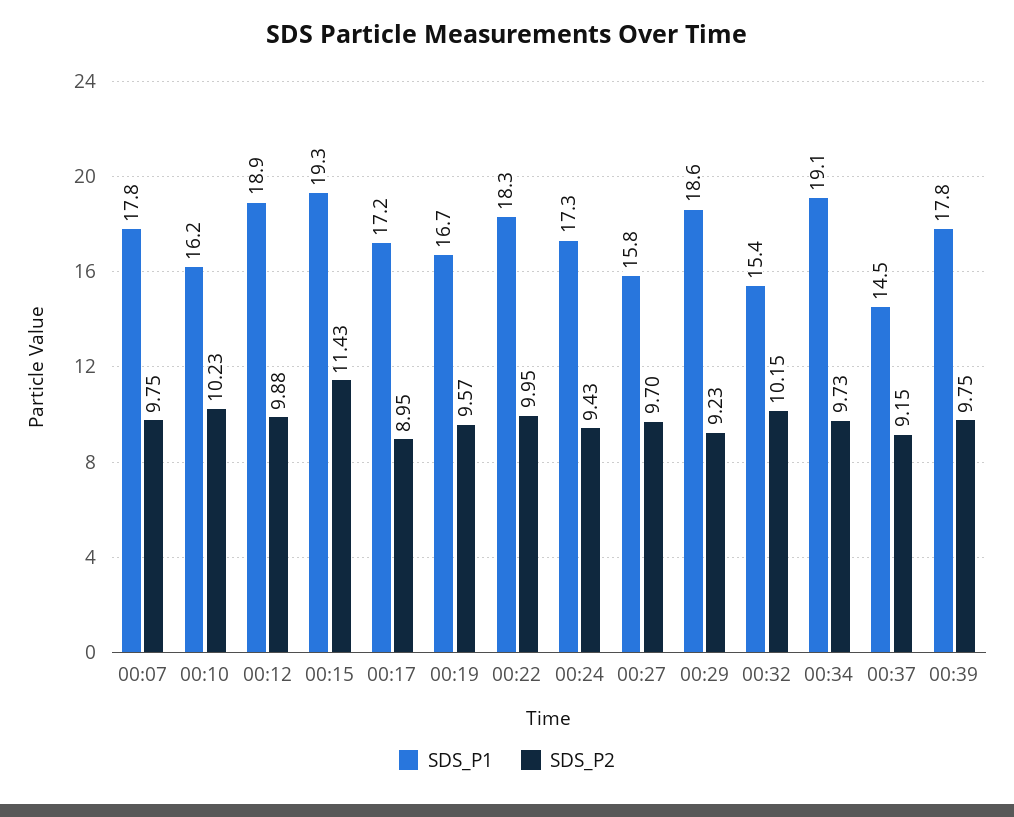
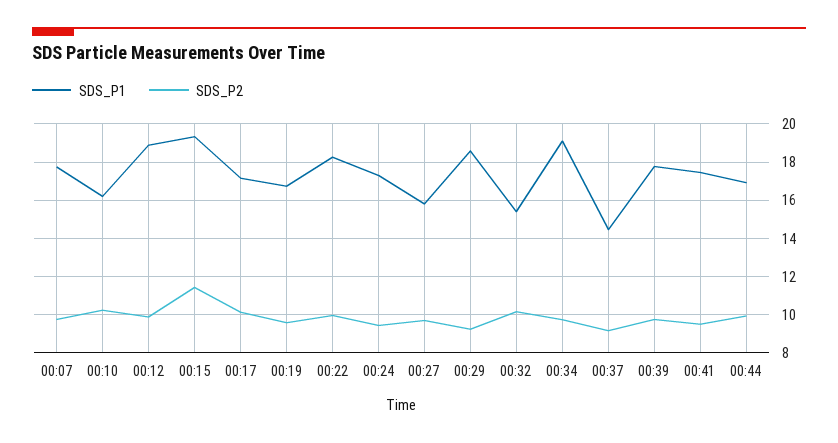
SDS_P2, 00:17: 8.95 -> 10
SDS_P1, 00:41: none -> 17.5
SDS_P2, 00:41: none -> 9.5
SDS_P1, 00:44: none -> 17
SDS_P2, 00:44: none -> 10

